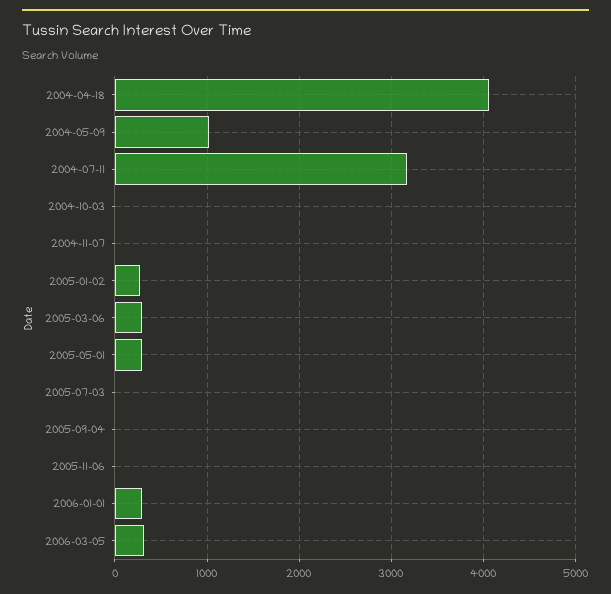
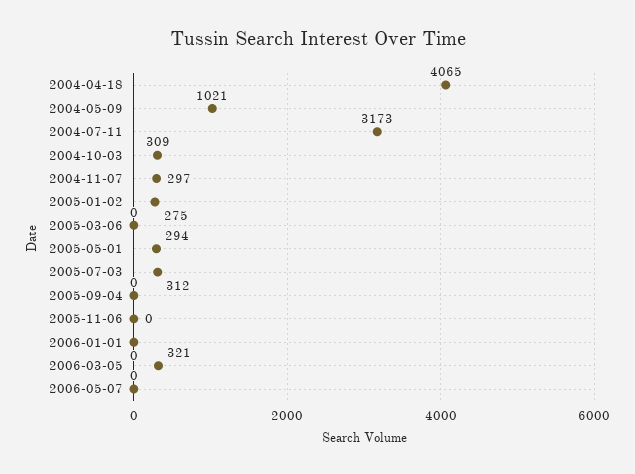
2004-10-03: 0 -> 309
2004-11-07: 0 -> 297
2005-03-06: 300 -> 0
2005-07-03: 0 -> 312
2006-01-01: 300 -> 0
2006-05-07: none -> 0

